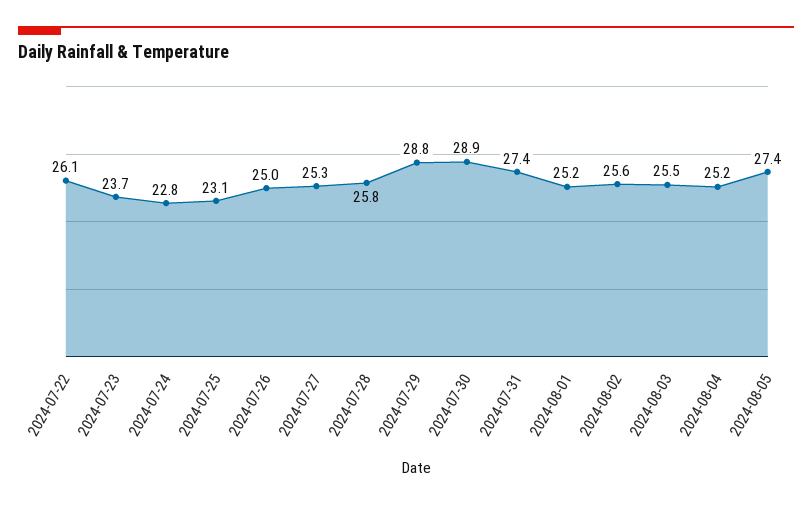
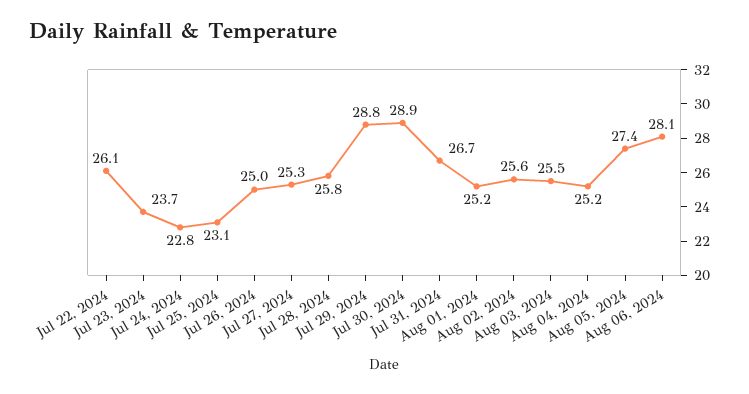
2024-07-31: 27.4 -> 26.7
Aug 06, 2024: none -> 28.1

